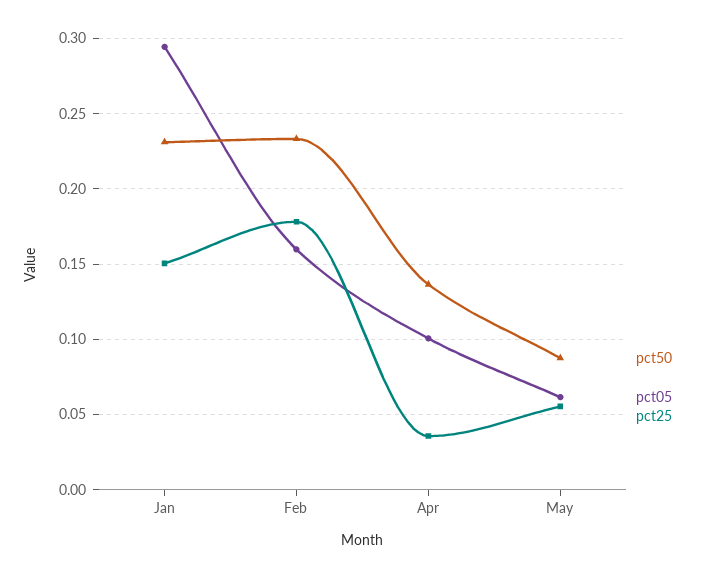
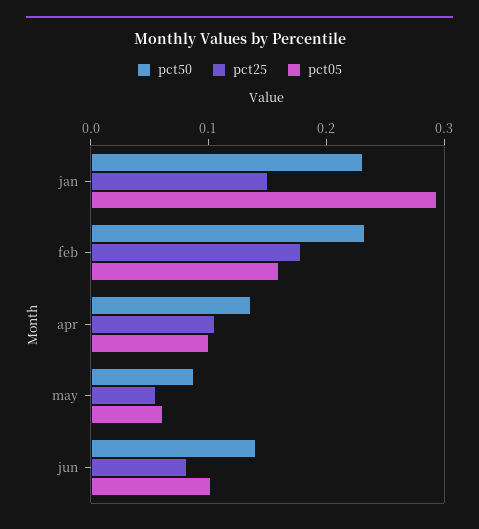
pct25, Apr: 0.035 -> 0.1
pct50, jun: none -> 0.14
pct25, jun: none -> 0.08
pct05, jun: none -> 0.1

